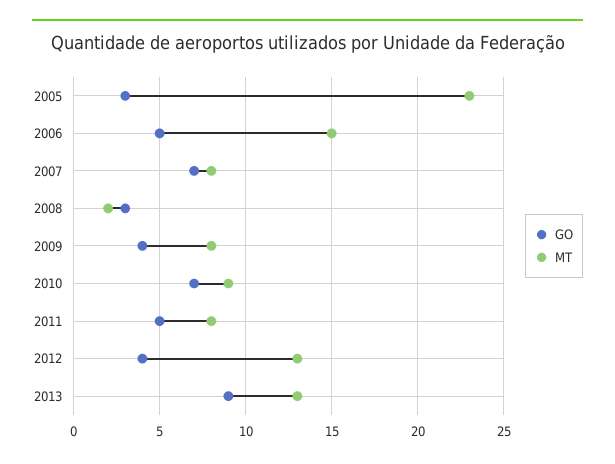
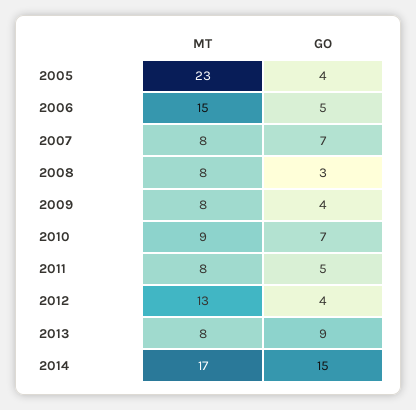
GO, 2005: 3 -> 4
MT, 2008: 2 -> 8
MT, 2013: 13 -> 8
MT, 2014: none -> 17
GO, 2014: none -> 15

